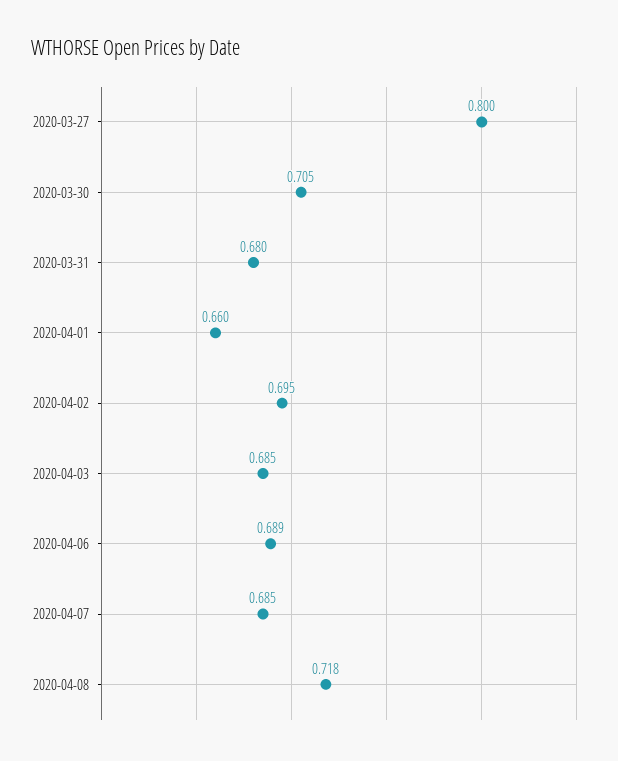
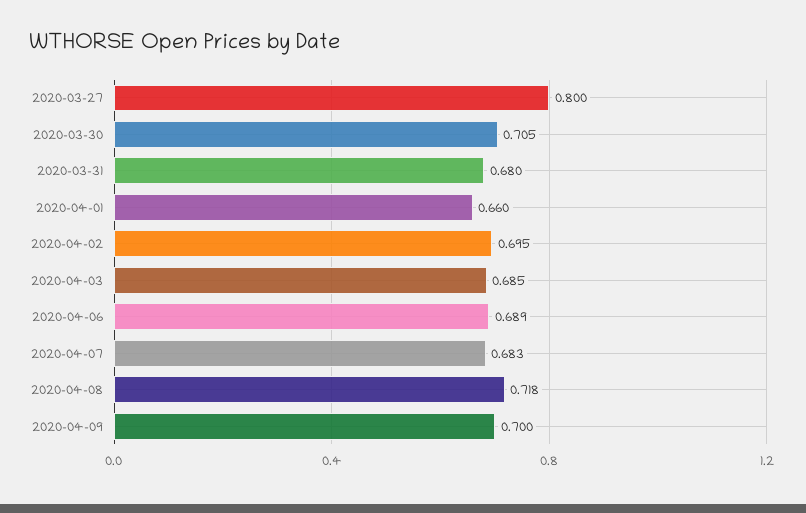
2020-04-07: 0.685 -> 0.683
2020-04-09: none -> 0.7

